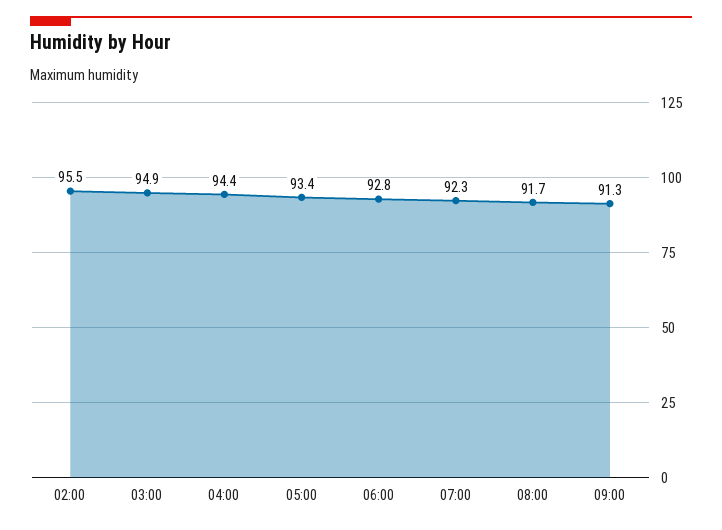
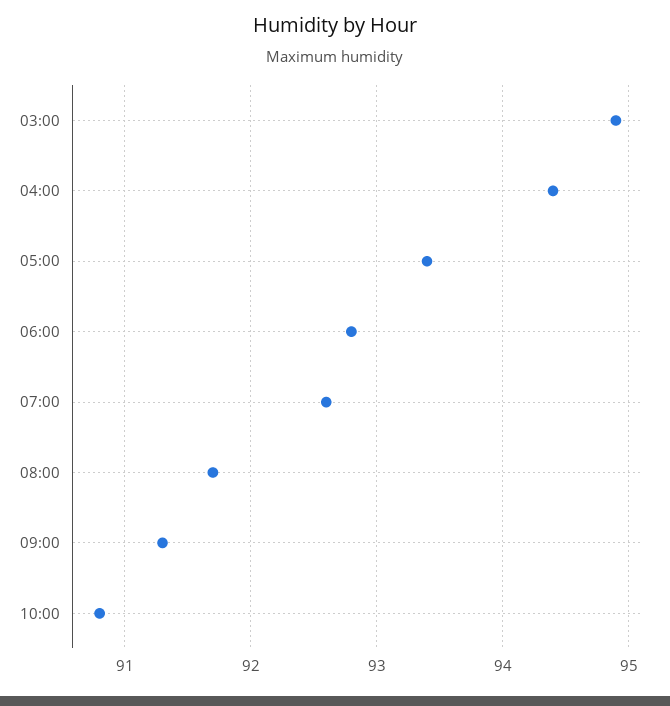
02:00: 95.5 -> none
07:00: 92.3 -> 92.6
10:00: none -> 90.8

